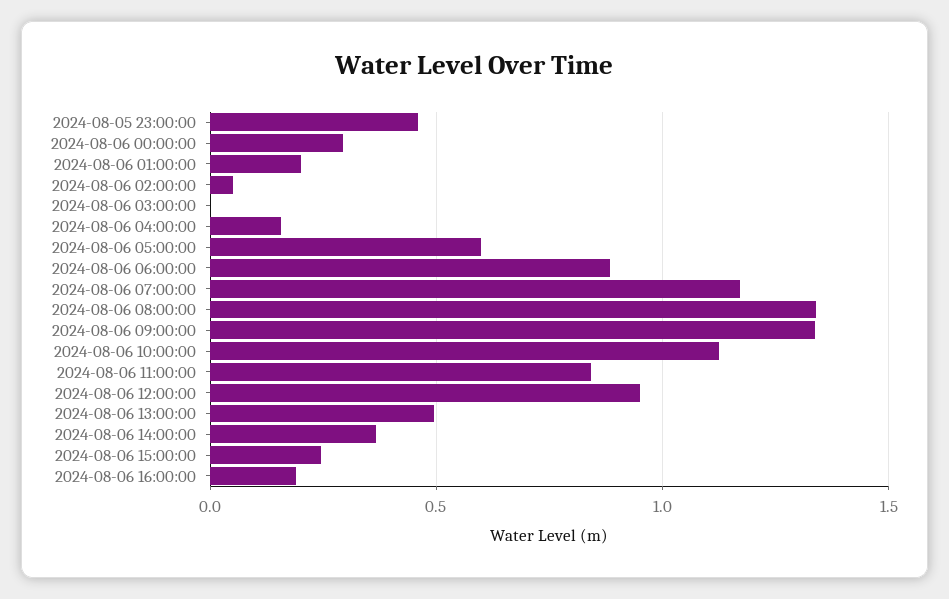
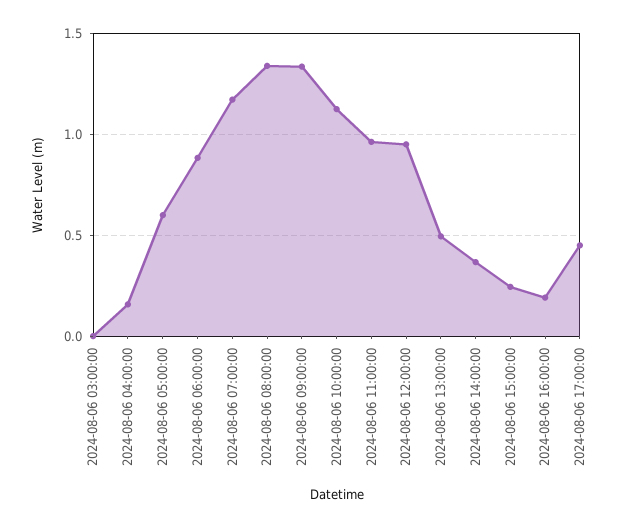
2024-08-05 23:00:00: 0.45 -> none
2024-08-06 00:00:00: 0.3 -> none
2024-08-06 01:00:00: 0.2 -> none
2024-08-06 02:00:00: 0.05 -> none
2024-08-06 11:00:00: 0.85 -> 0.95
2024-08-06 17:00:00: none -> 0.45

